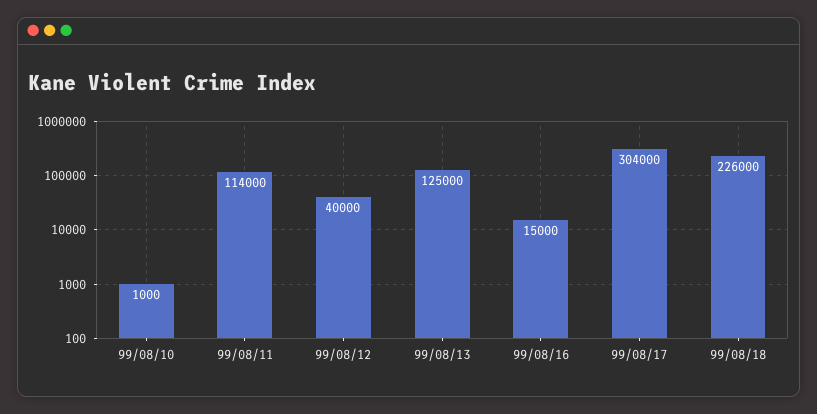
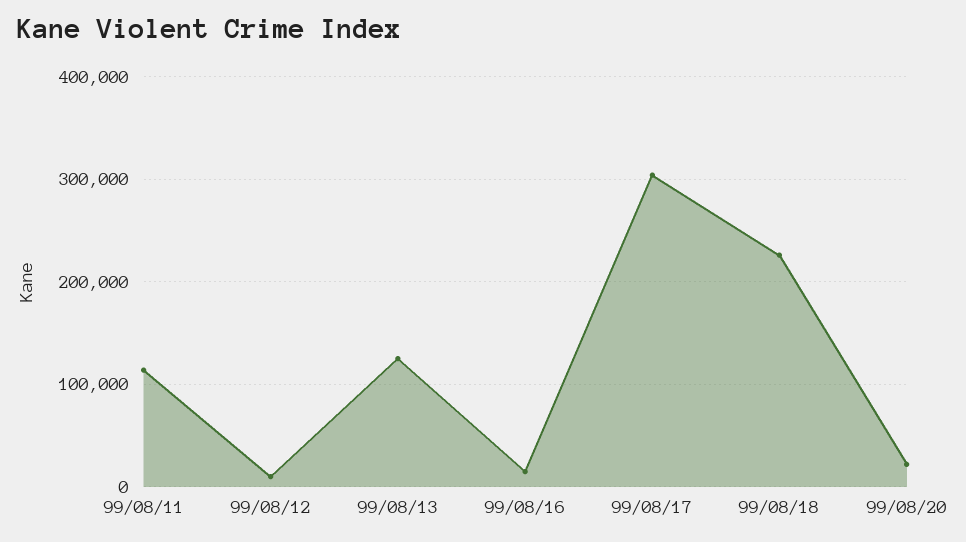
99/08/10: 1000 -> none
99/08/12: 40000 -> 10000
99/08/20: none -> 20000

